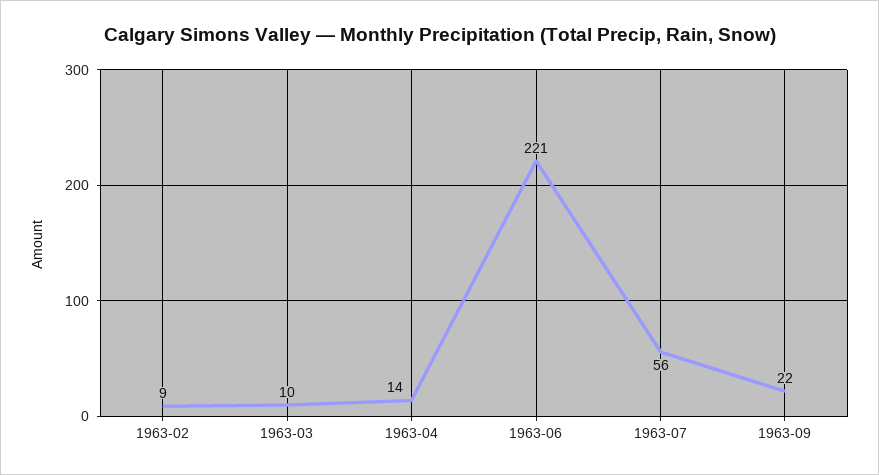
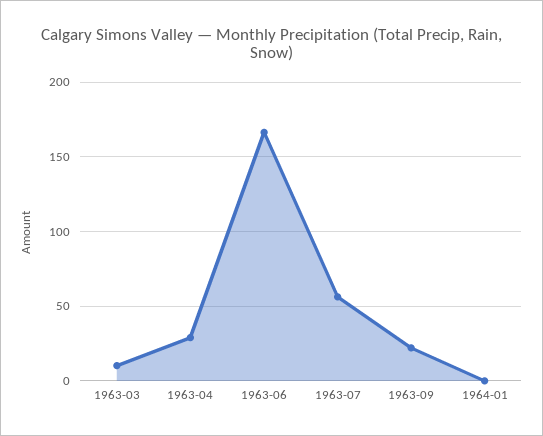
1963-02: 9 -> none
1963-04: 14 -> 30
1963-06: 221 -> 165
1964-01: none -> 0

